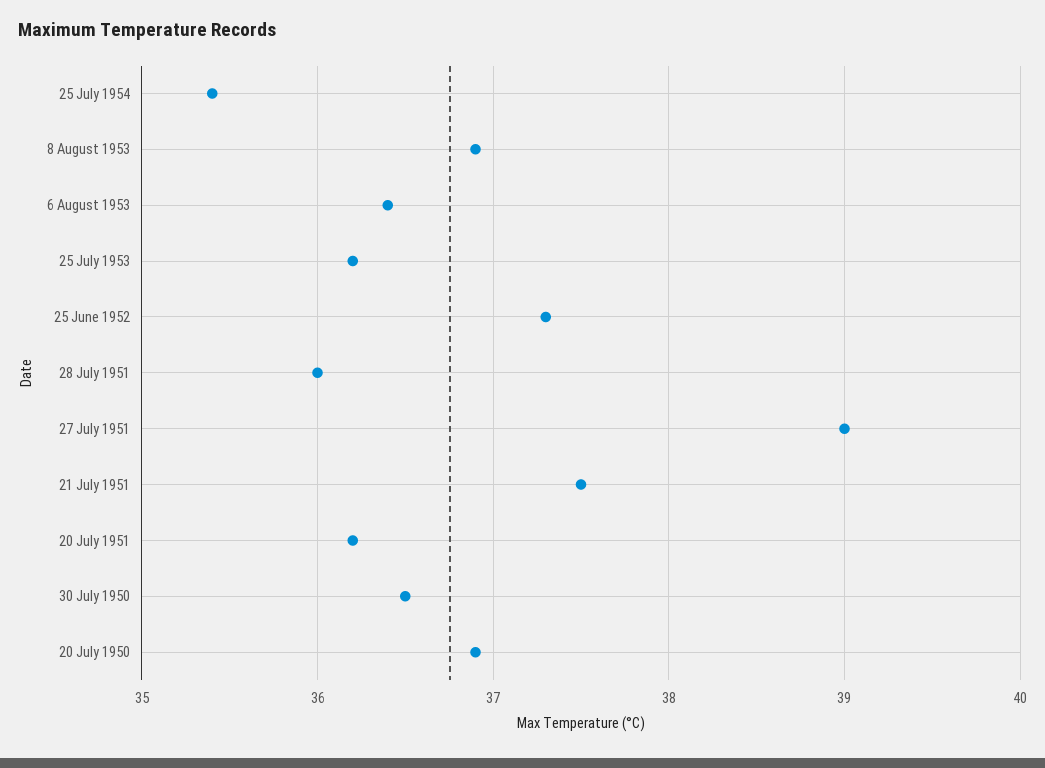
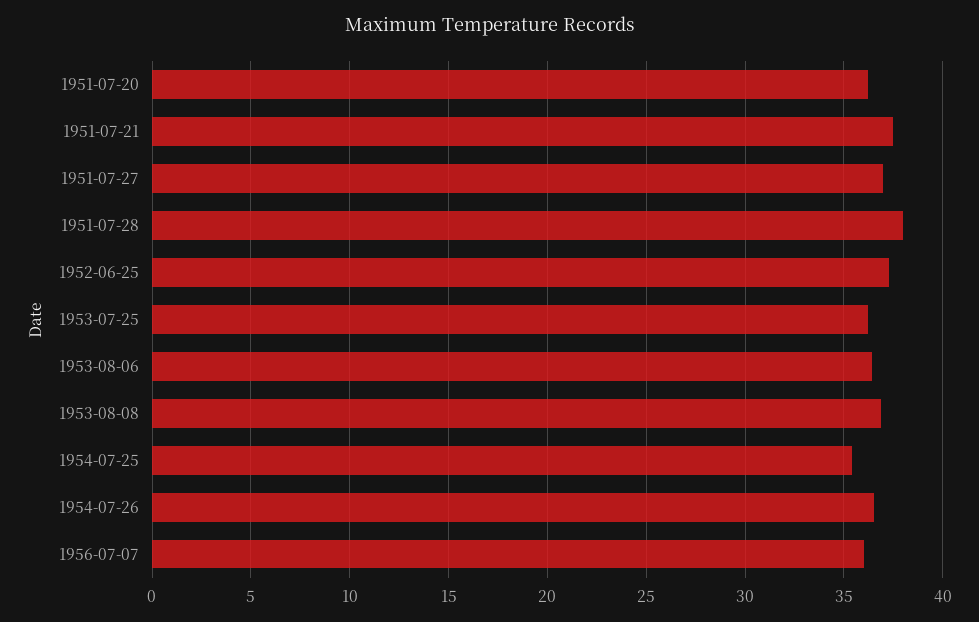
28 July 1951: 36 -> 38
27 July 1951: 39 -> 37
30 July 1950: 36.5 -> none
20 July 1950: 36.9 -> none
1954-07-26: none -> 36.5
1956-07-07: none -> 36

